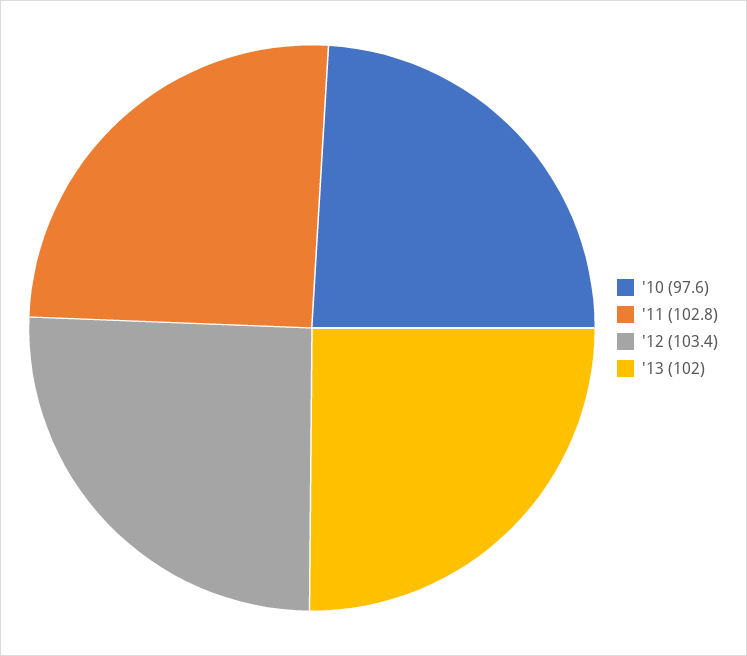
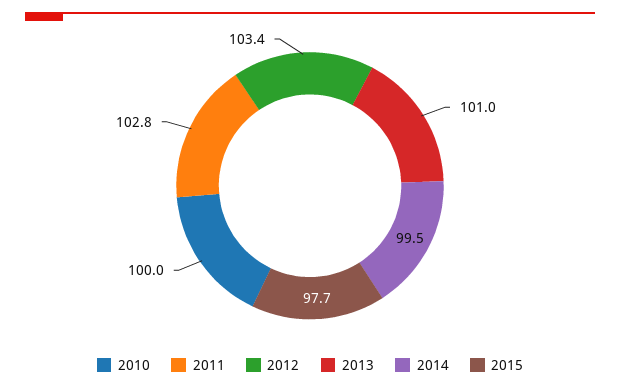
'10: 97.6 -> 100
'13: 102 -> 101
2014: none -> 99.5
2015: none -> 97.7

